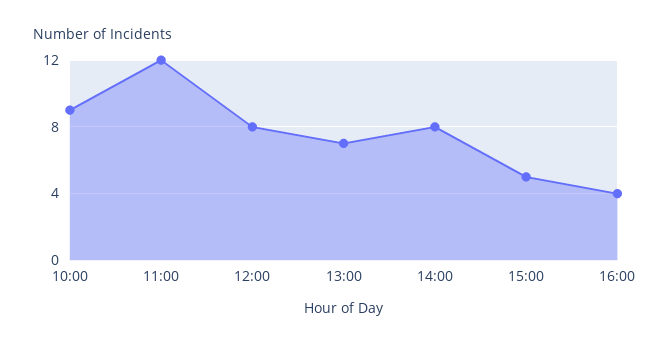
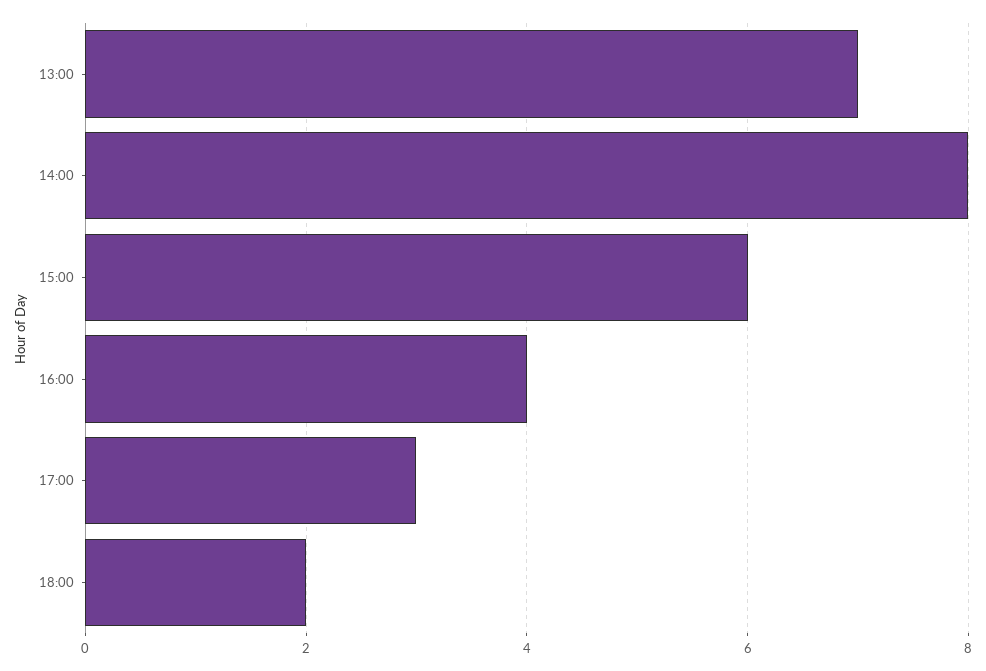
10:00: 9 -> none
11:00: 12 -> none
12:00: 8 -> none
15:00: 5 -> 6
17:00: none -> 3
18:00: none -> 2

